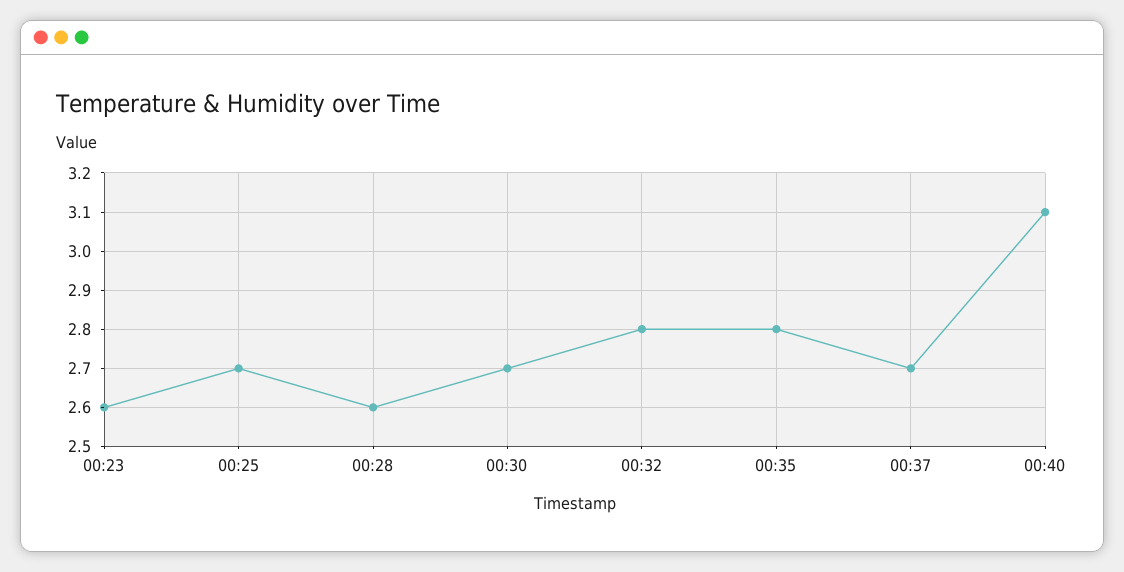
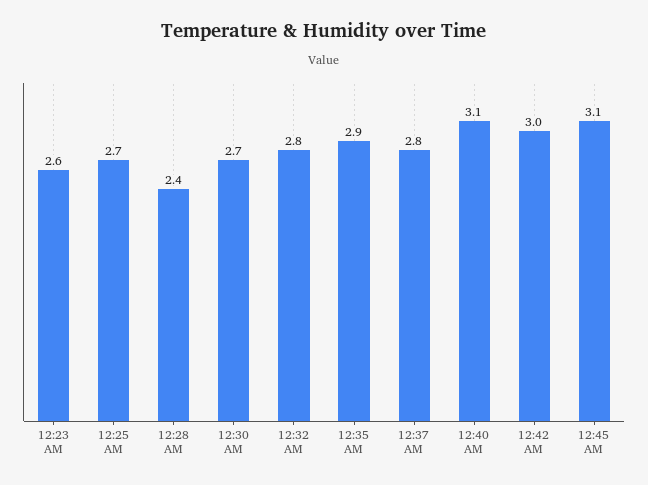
00:28: 2.6 -> 2.4
00:35: 2.8 -> 2.9
00:37: 2.7 -> 2.8
12:42 AM: none -> 3
12:45 AM: none -> 3.1

